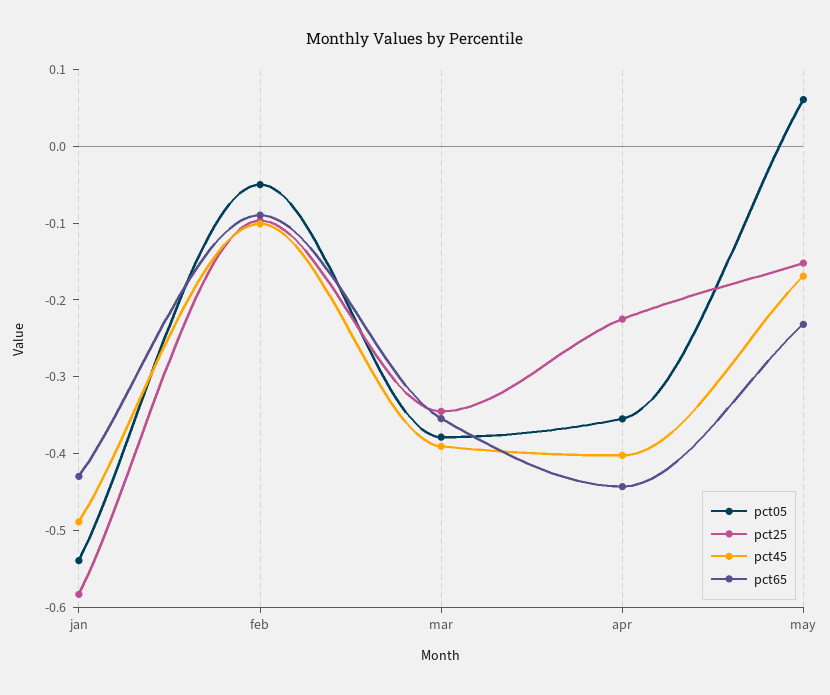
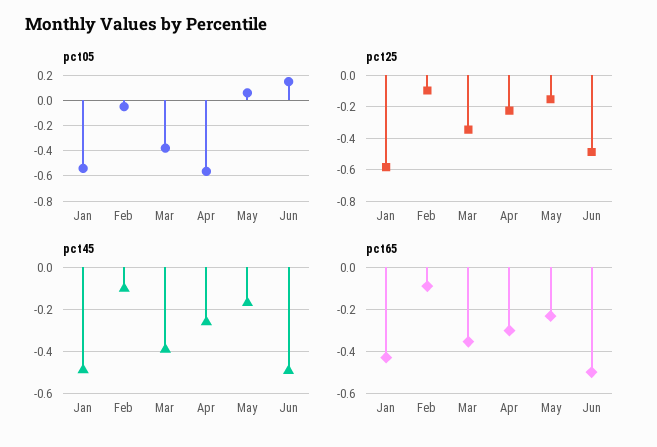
pct05, apr: -0.36 -> -0.55
pct45, apr: -0.4 -> -0.25
pct65, apr: -0.44 -> -0.3
pct05, Jun: none -> 0.15
pct25, Jun: none -> -0.5
pct45, Jun: none -> -0.5
pct65, Jun: none -> -0.5

